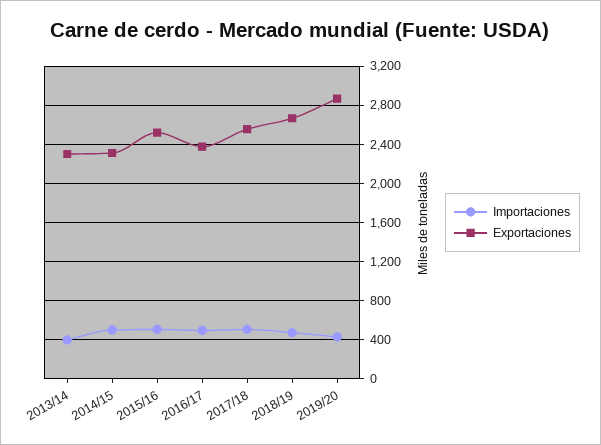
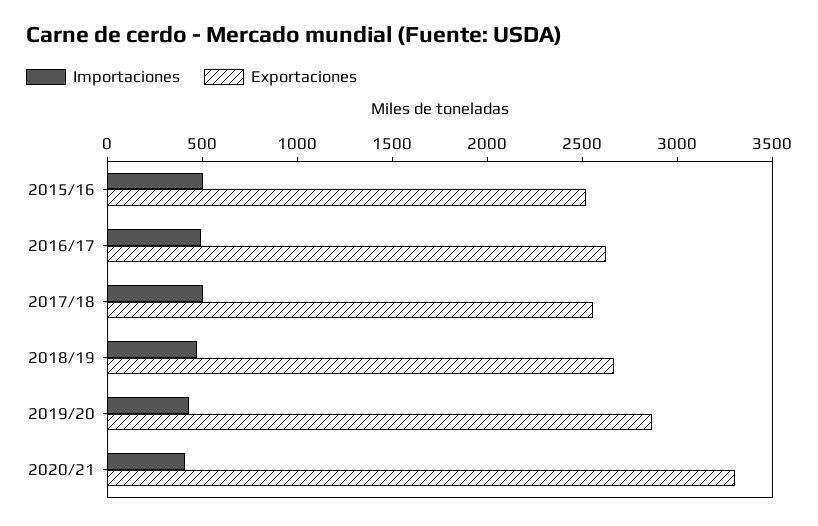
Importaciones, 2013/14: 400 -> none
Exportaciones, 2013/14: 2300 -> none
Importaciones, 2014/15: 500 -> none
Exportaciones, 2014/15: 2300 -> none
Exportaciones, 2016/17: 2400 -> 2600
Importaciones, 2020/21: none -> 400
Exportaciones, 2020/21: none -> 3300

